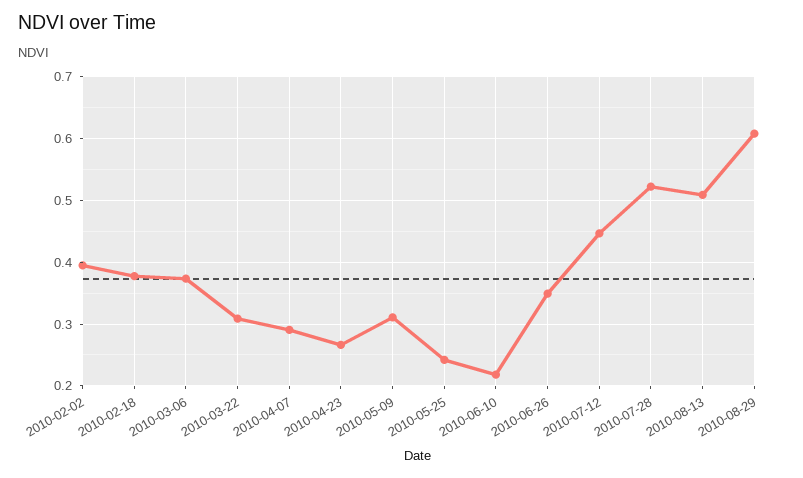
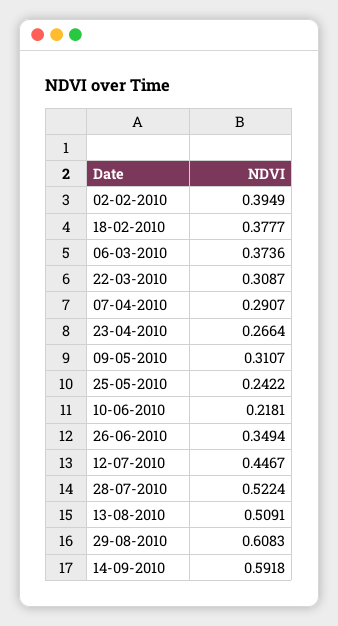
14-09-2010: none -> 0.5918

